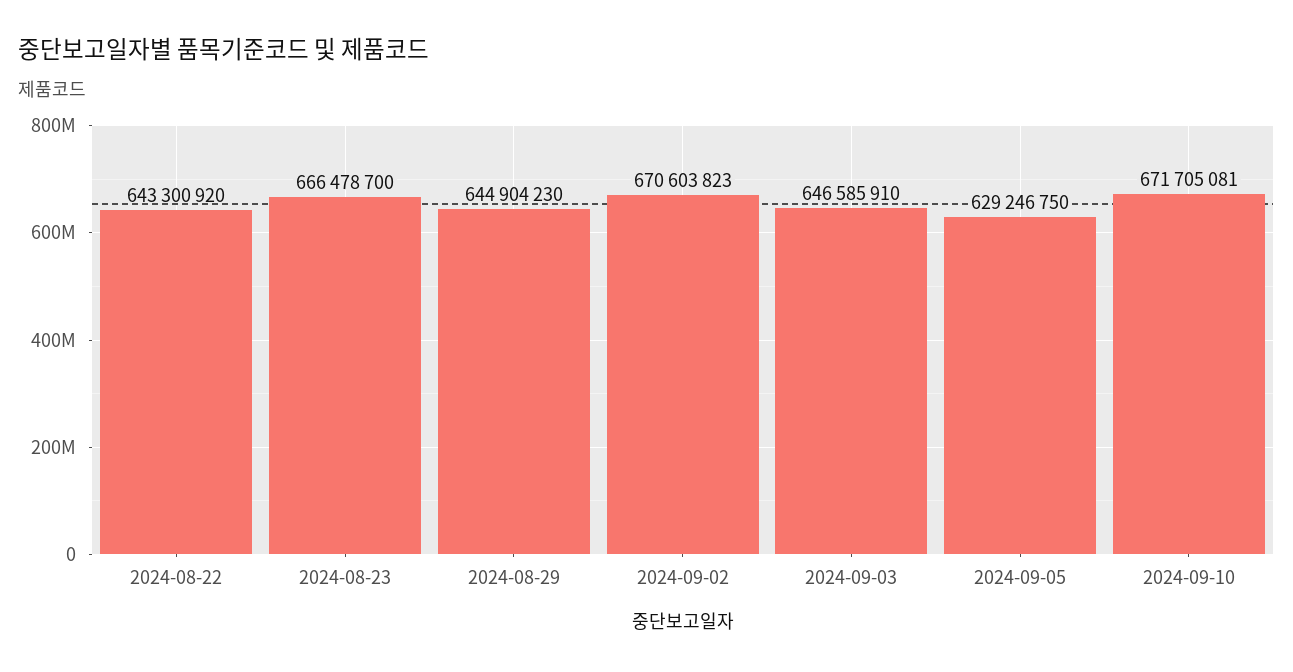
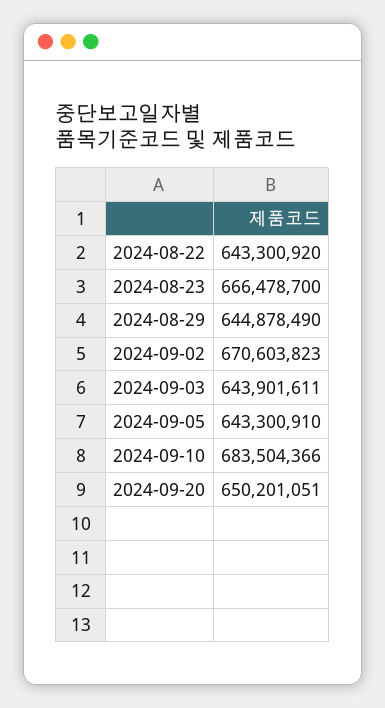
2024-08-29: 644904230 -> 644878490
2024-09-03: 646585910 -> 643901611
2024-09-05: 629246750 -> 643300910
2024-09-10: 671705081 -> 683504366
2024-09-20: none -> 650201051

